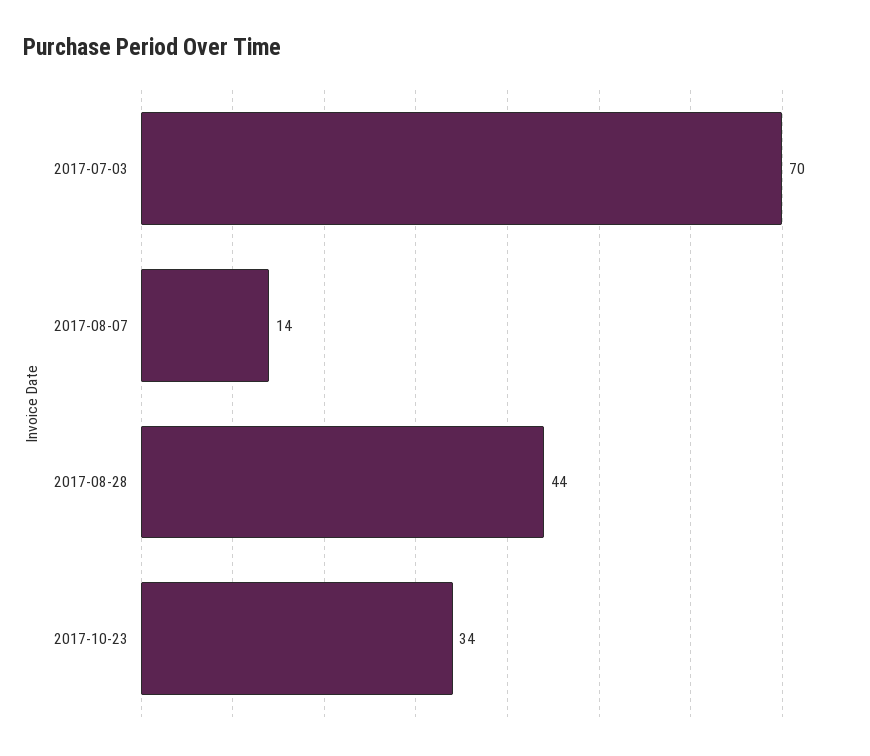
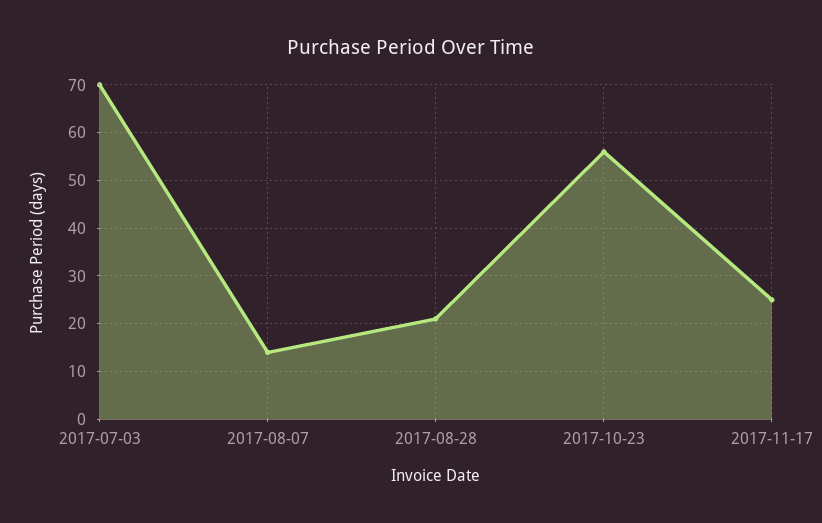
2017-08-28: 44 -> 20
2017-10-23: 34 -> 55
2017-11-17: none -> 25

